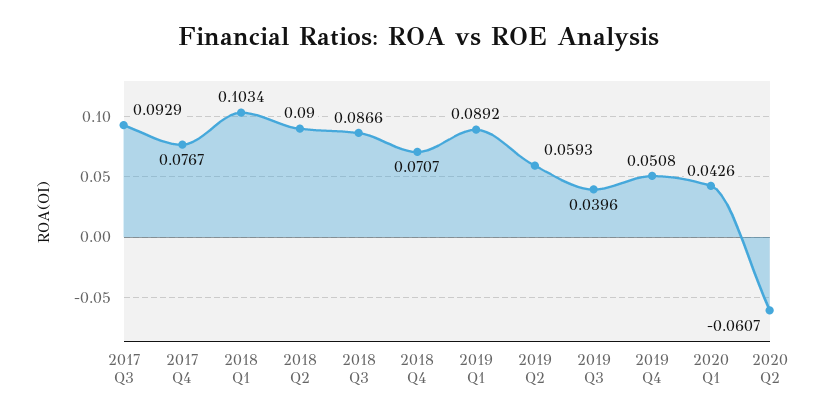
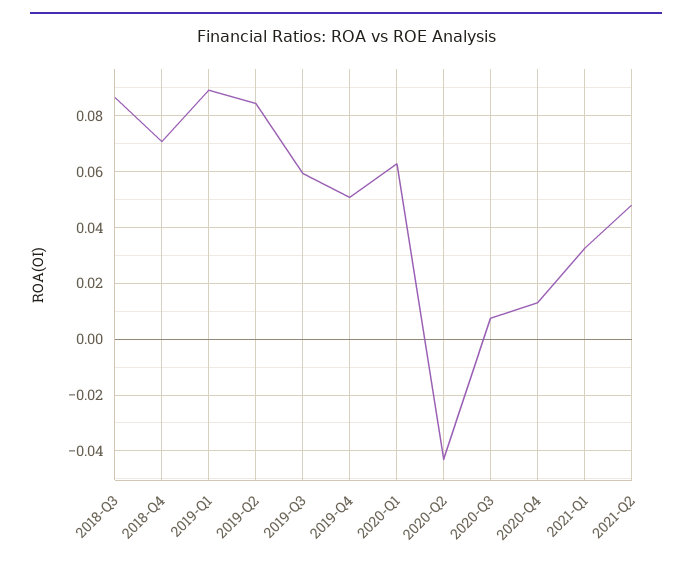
2017 Q3: 0.0929 -> none
2017 Q4: 0.0767 -> none
2018 Q1: 0.1034 -> none
2018 Q2: 0.09 -> none
2019 Q2: 0.0593 -> 0.085
2019 Q3: 0.0396 -> 0.06
2020 Q1: 0.0426 -> 0.0625
2020 Q2: -0.0607 -> -0.0425
2020-Q3: none -> 0.0075
2020-Q4: none -> 0.0125
2021-Q1: none -> 0.0325
2021-Q2: none -> 0.0475

